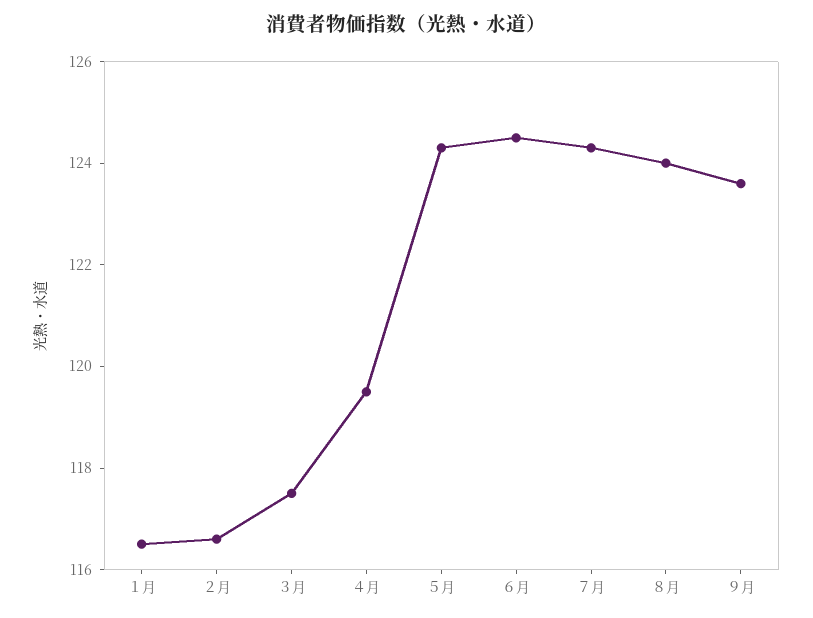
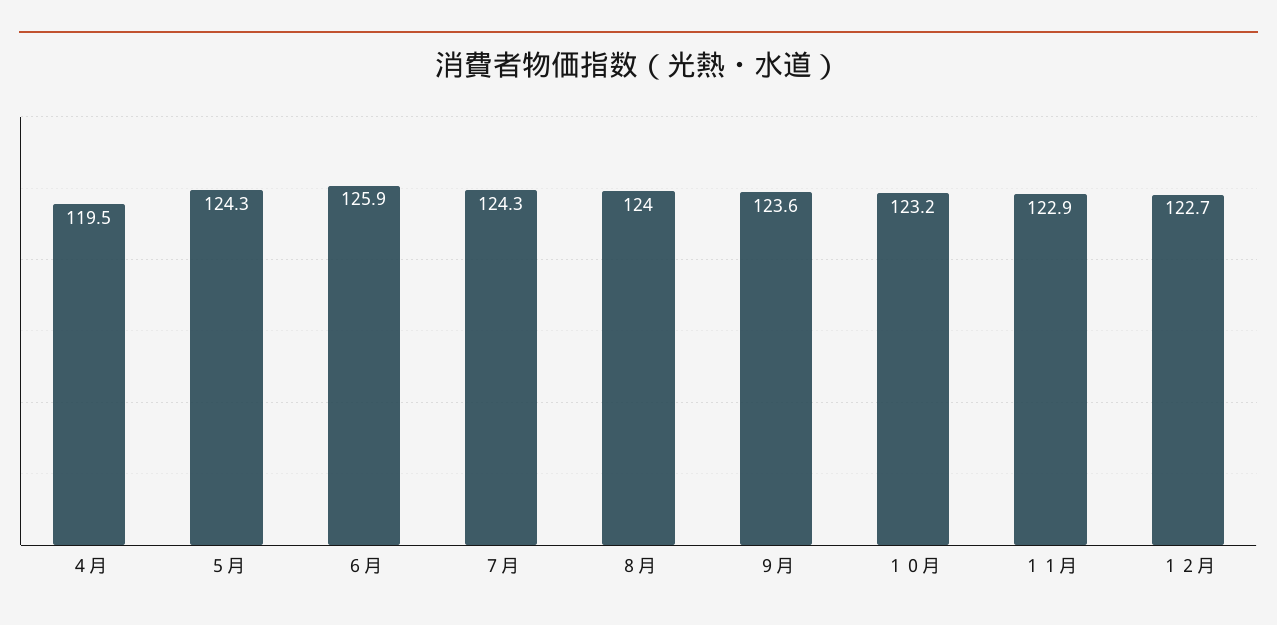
１月: 116.5 -> none
２月: 116.5 -> none
３月: 117.5 -> none
６月: 124.5 -> 125.9
１０月: none -> 123.2
１１月: none -> 122.9
１２月: none -> 122.7

